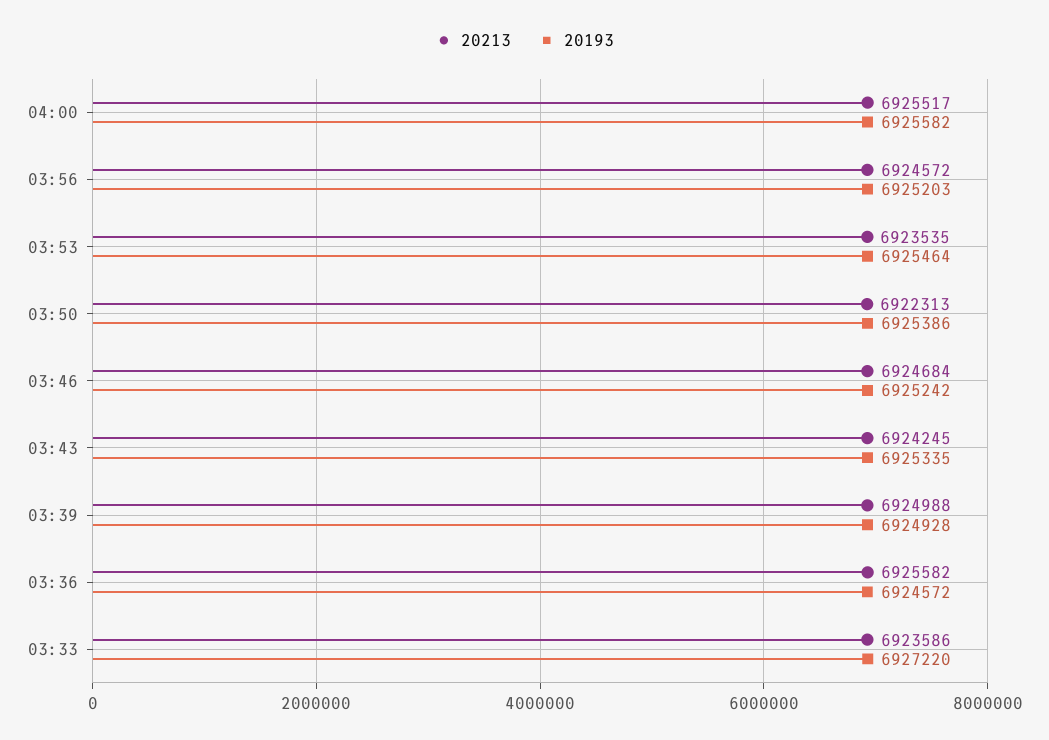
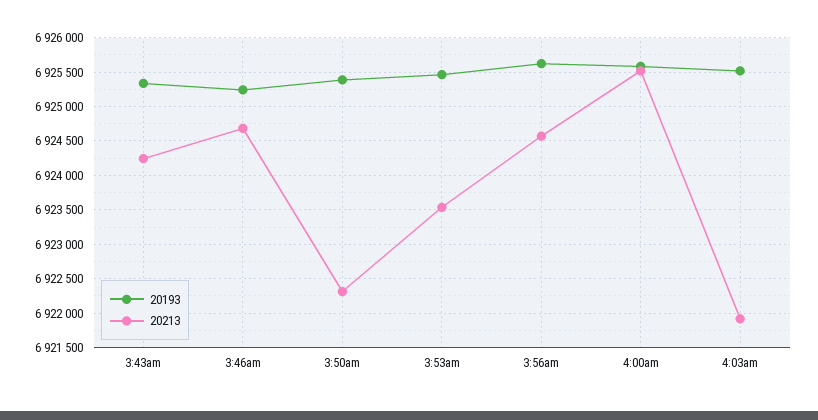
20193, 03:56: 6925203 -> 6925600
20213, 03:39: 6924988 -> none
20193, 03:39: 6924928 -> none
20213, 03:36: 6925582 -> none
20193, 03:36: 6924572 -> none
20213, 03:33: 6923586 -> none
20193, 03:33: 6927220 -> none
20193, 4:03am: none -> 6925500
20213, 4:03am: none -> 6921900

